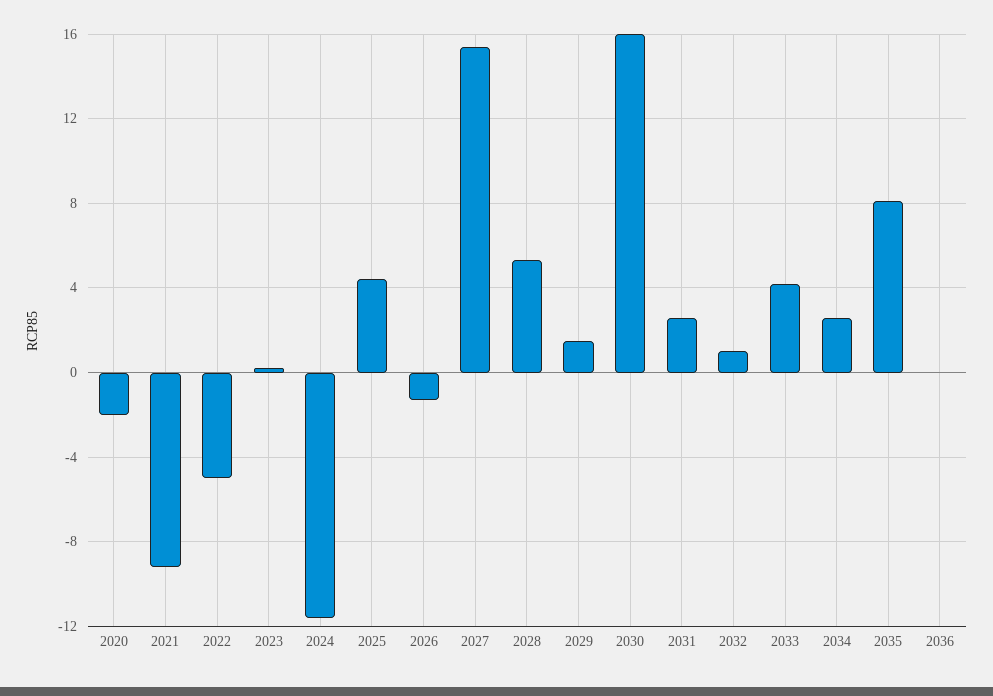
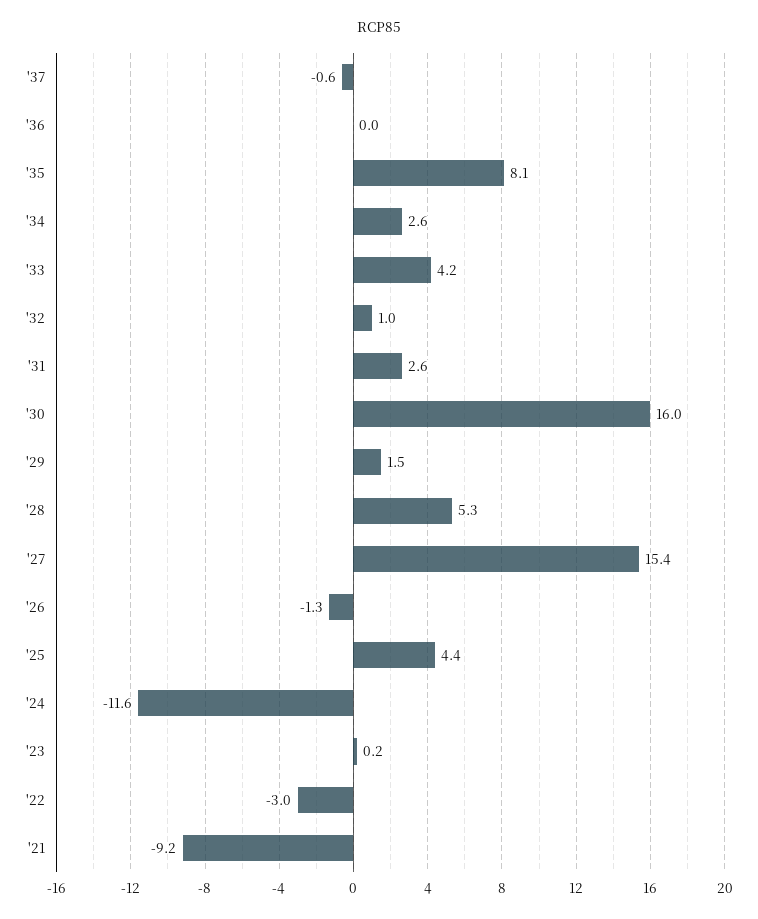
2020: -2 -> none
2022: -5 -> -3
'37: none -> -0.6

